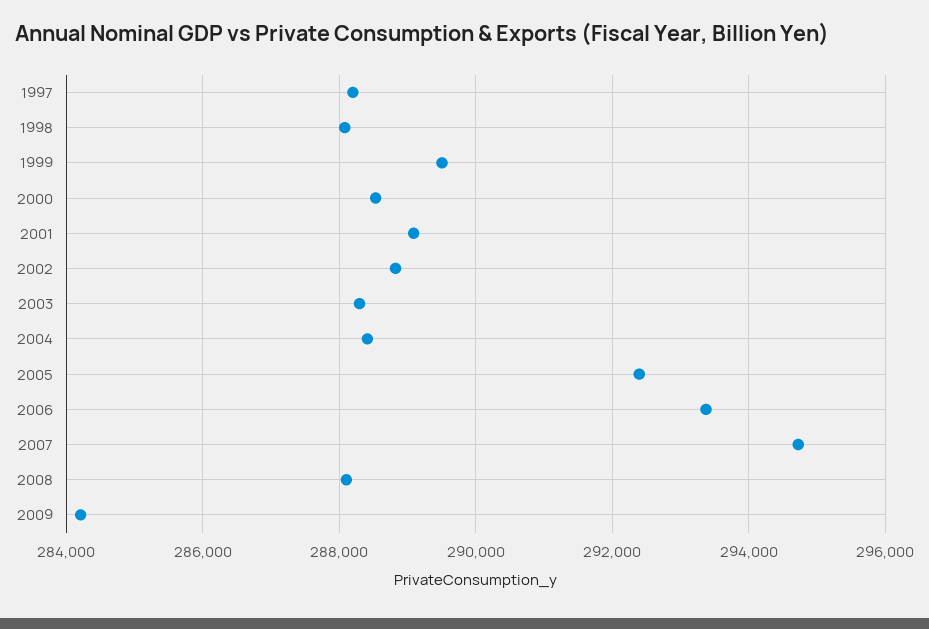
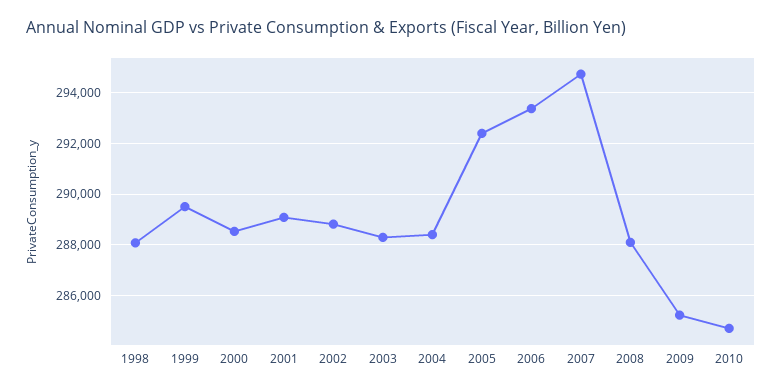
1997: 288200 -> none
2009: 284200 -> 285250
2010: none -> 284750

